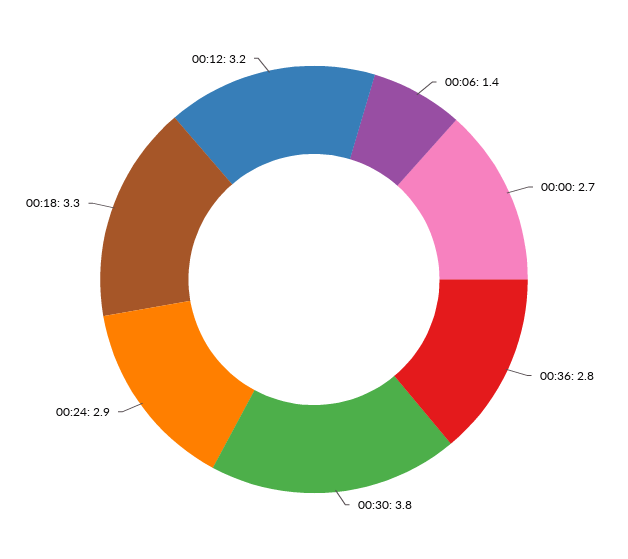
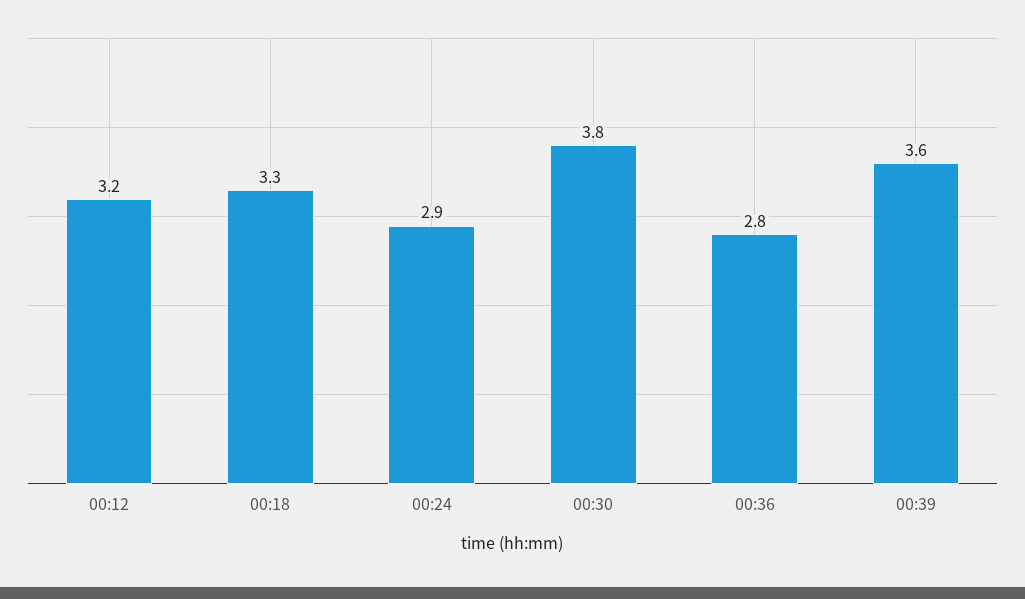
00:06: 1.4 -> none
00:00: 2.7 -> none
00:39: none -> 3.6

